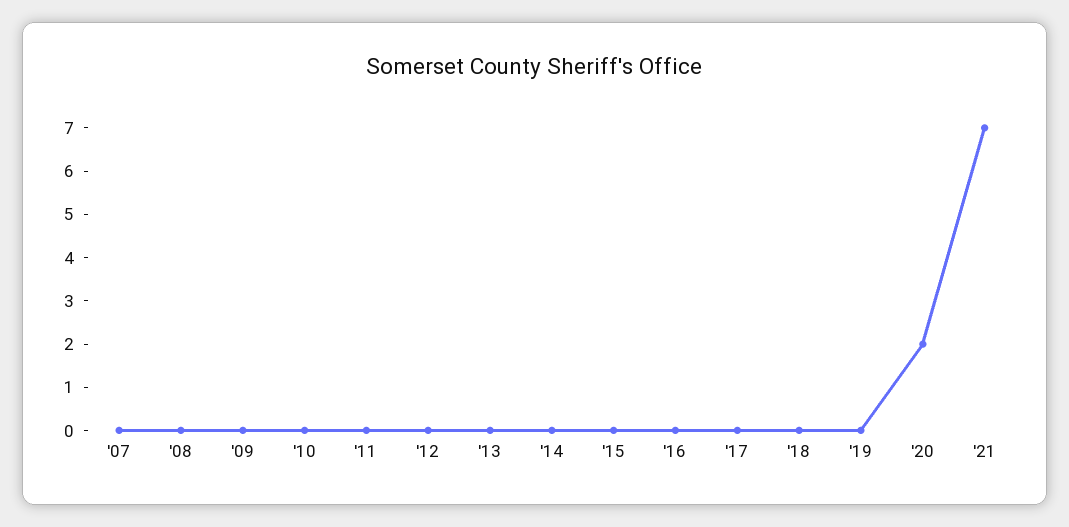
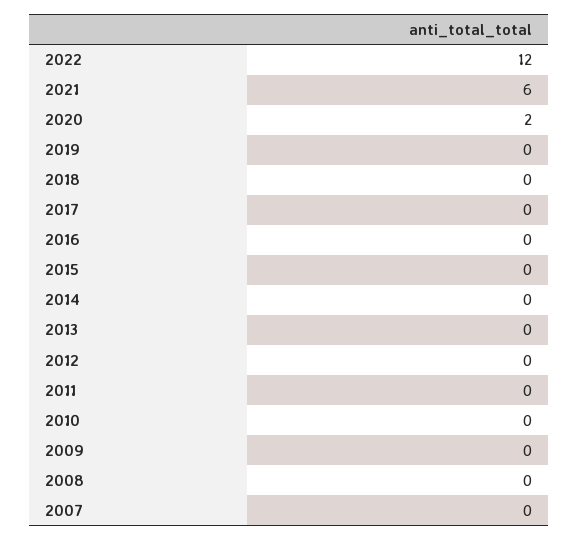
'21: 7 -> 6
2022: none -> 12

